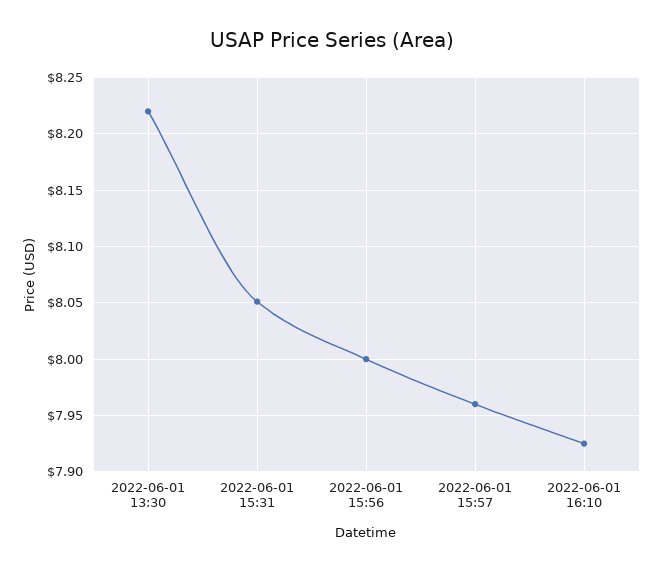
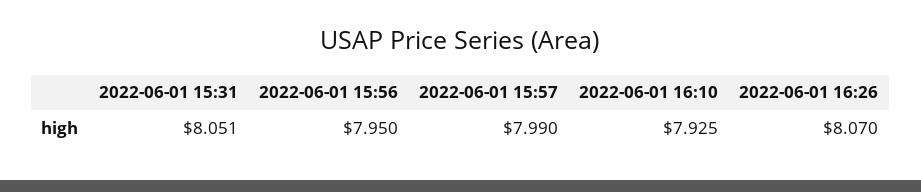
2022-06-01 13:30: 8.22 -> none
2022-06-01 15:56: 8 -> 7.95
2022-06-01 15:57: 7.96 -> 7.99
2022-06-01 16:26: none -> 8.07

